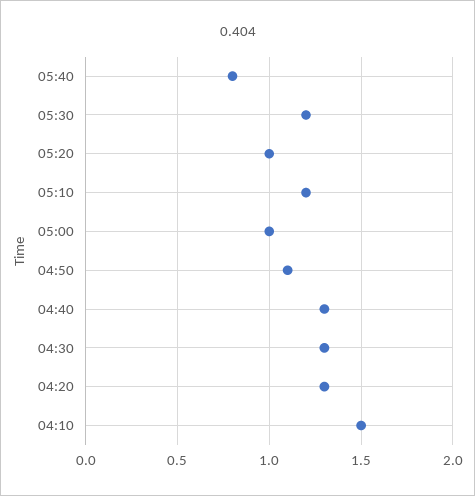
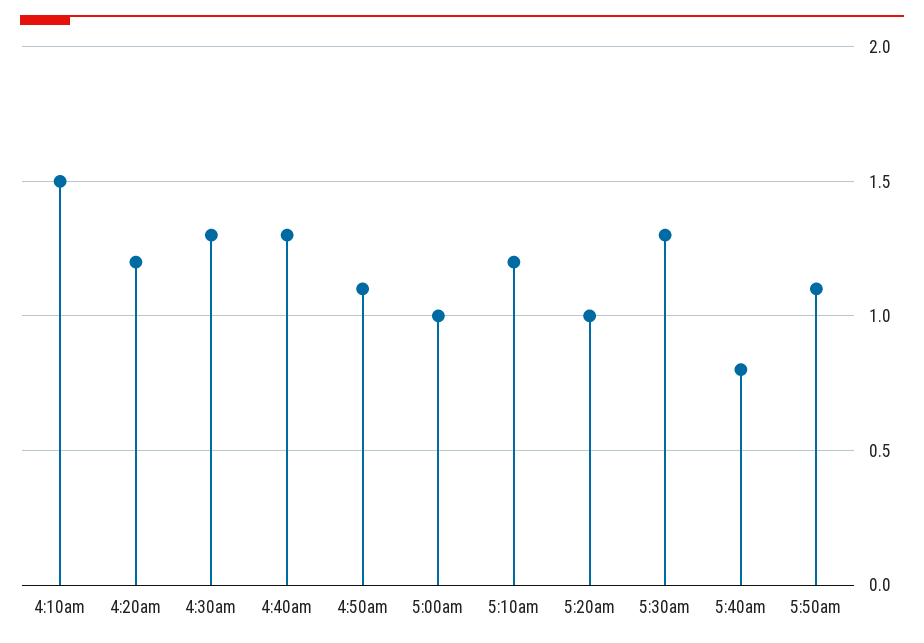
05:30: 1.2 -> 1.3
04:20: 1.3 -> 1.2
5:50am: none -> 1.1

